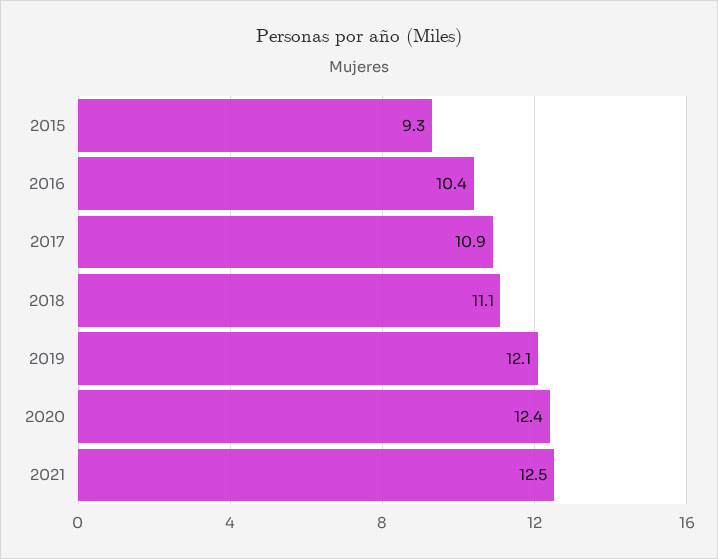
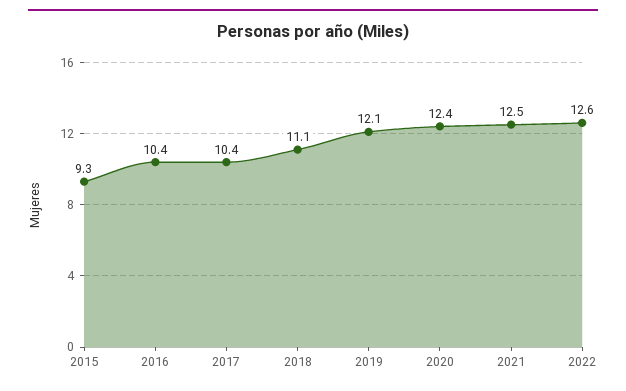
2017: 10.9 -> 10.4
2022: none -> 12.6

